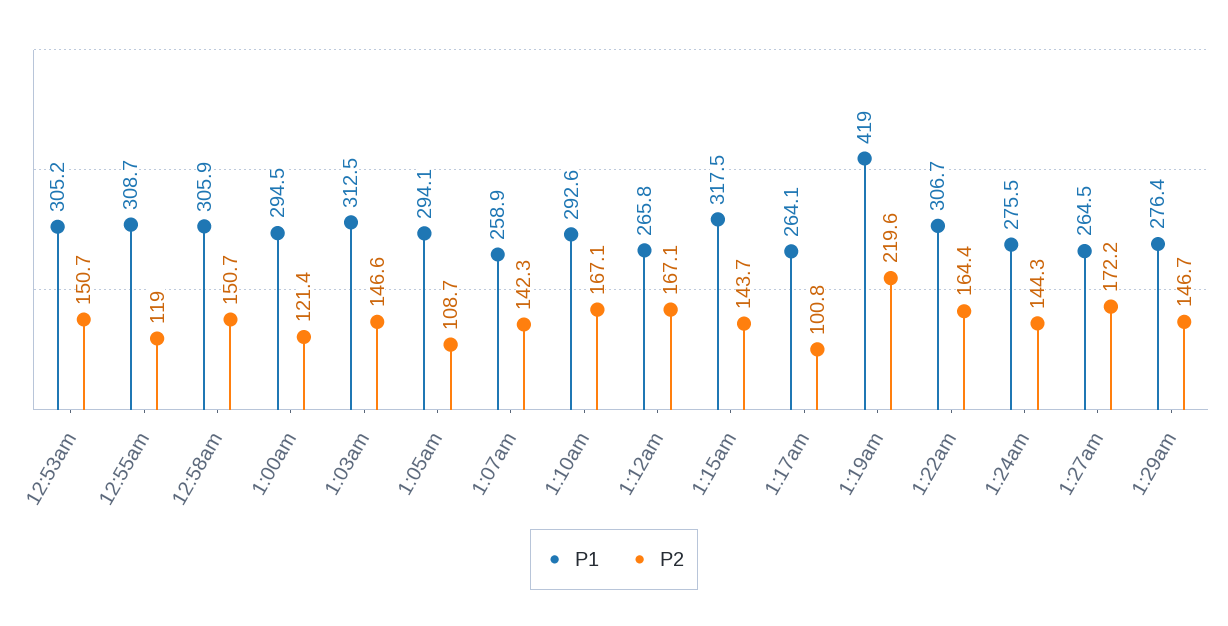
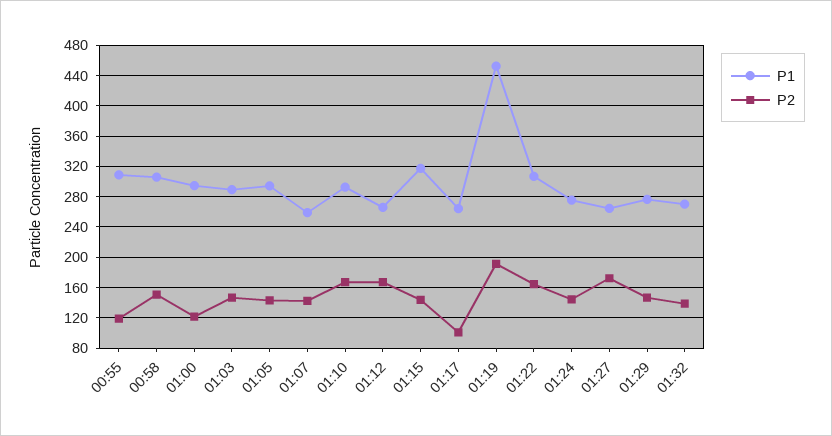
P1, 12:53am: 305.2 -> none
P2, 12:53am: 150.7 -> none
P1, 1:03am: 312.5 -> 290
P2, 1:05am: 108.7 -> 140
P1, 1:19am: 419 -> 450
P2, 1:19am: 219.6 -> 190
P1, 01:32: none -> 270
P2, 01:32: none -> 140

